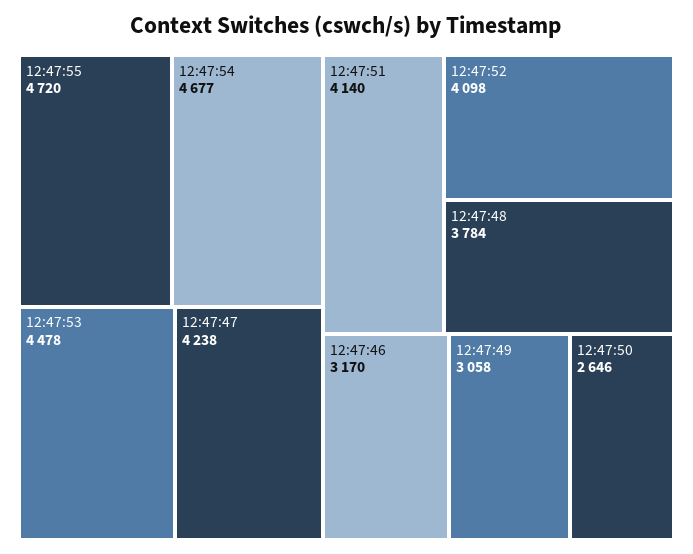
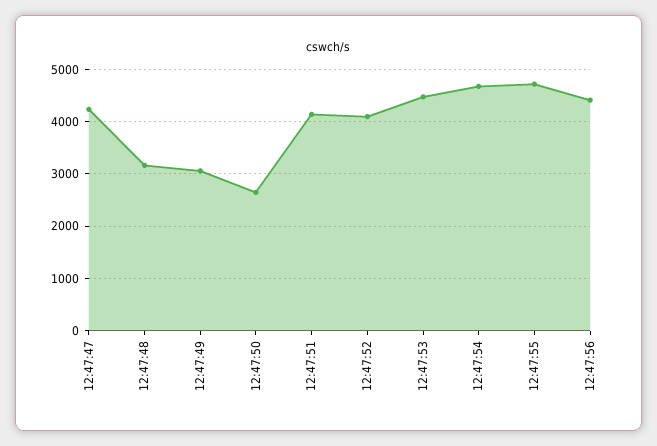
12:47:48: 3784 -> 3200
12:47:46: 3170 -> none
12:47:56: none -> 4400

